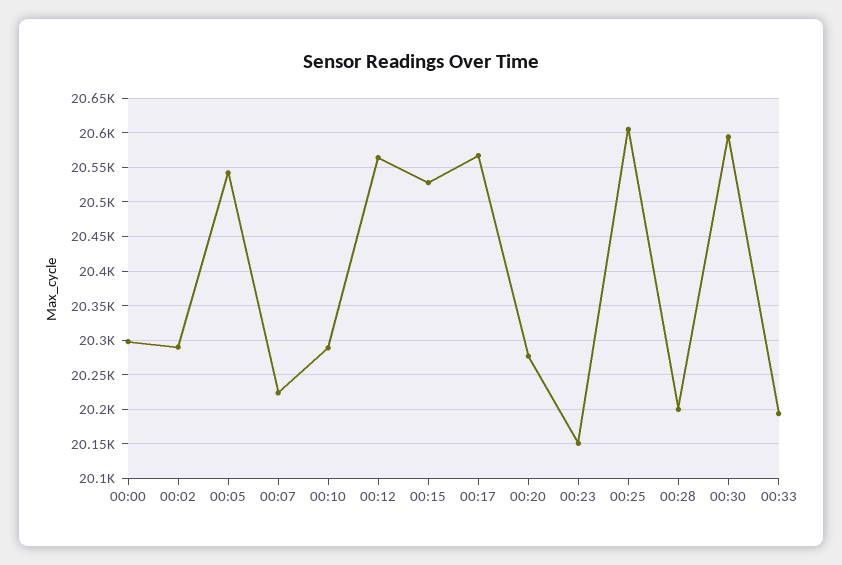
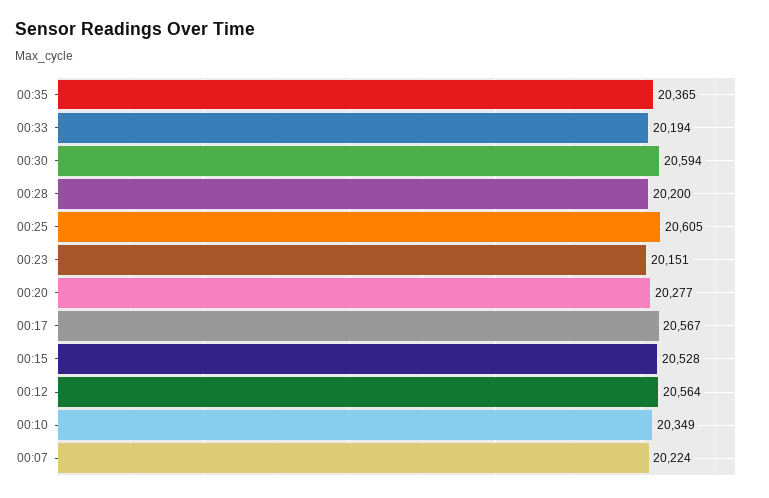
00:00: 20300 -> none
00:02: 20290 -> none
00:05: 20540 -> none
00:10: 20290 -> 20349
00:35: none -> 20365

